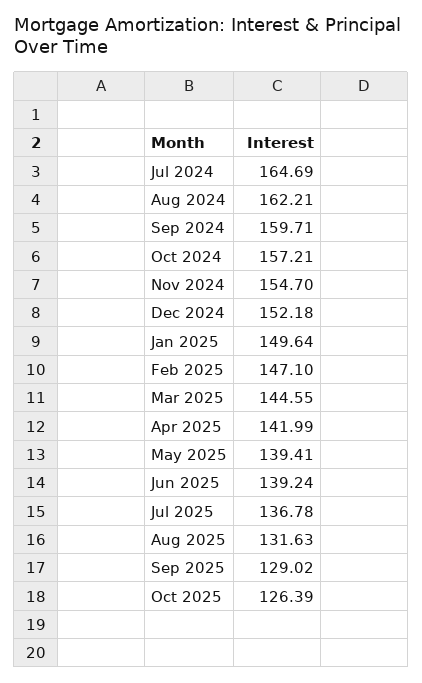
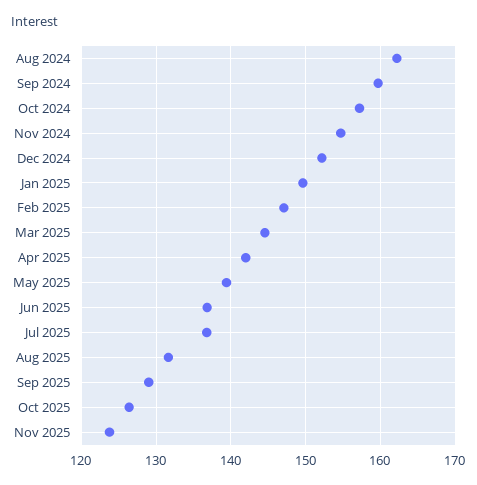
Jul 2024: 164.69 -> none
Jun 2025: 139.24 -> 137
Nov 2025: none -> 124

